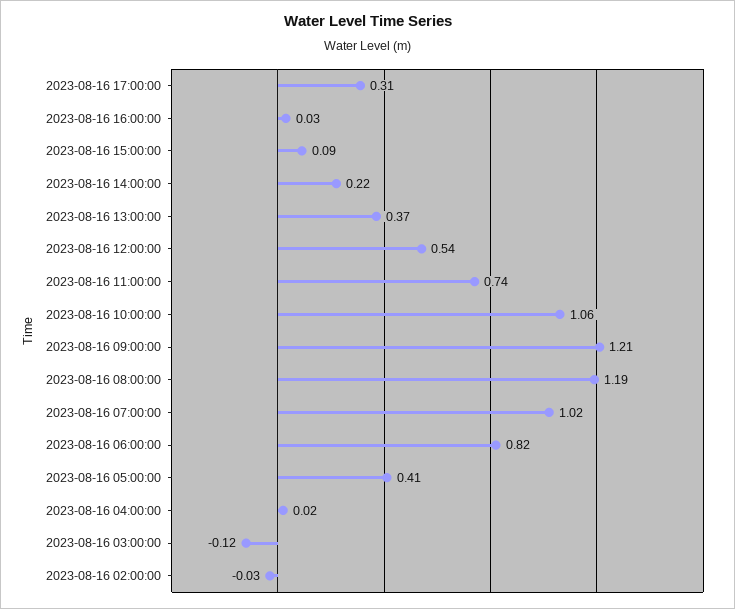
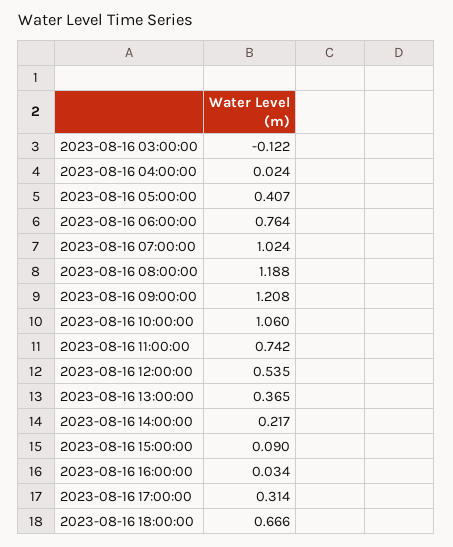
2023-08-16 06:00:00: 0.82 -> 0.764
2023-08-16 02:00:00: -0.03 -> none
2023-08-16 18:00:00: none -> 0.666

